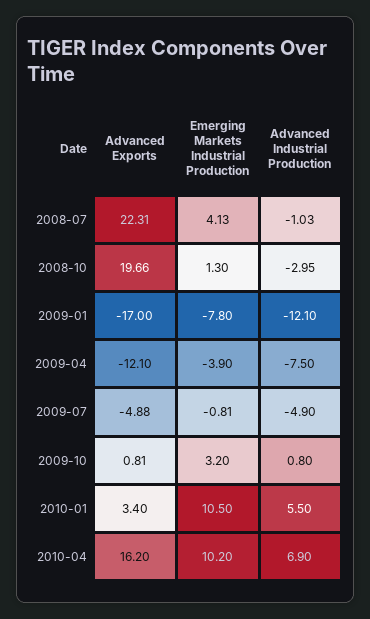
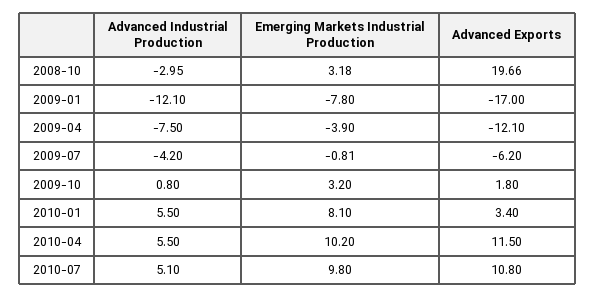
Advanced Exports, 2008-07: 22.31 -> none
Emerging Markets Industrial Production, 2008-07: 4.13 -> none
Advanced Industrial Production, 2008-07: -1.03 -> none
Emerging Markets Industrial Production, 2008-10: 1.3 -> 3.18
Advanced Exports, 2009-07: -4.88 -> -6.2
Advanced Industrial Production, 2009-07: -4.9 -> -4.2
Advanced Exports, 2009-10: 0.81 -> 1.8
Emerging Markets Industrial Production, 2010-01: 10.5 -> 8.1
Advanced Exports, 2010-04: 16.2 -> 11.5
Advanced Industrial Production, 2010-04: 6.9 -> 5.5
Advanced Industrial Production, 2010-07: none -> 5.1
Emerging Markets Industrial Production, 2010-07: none -> 9.8
Advanced Exports, 2010-07: none -> 10.8

